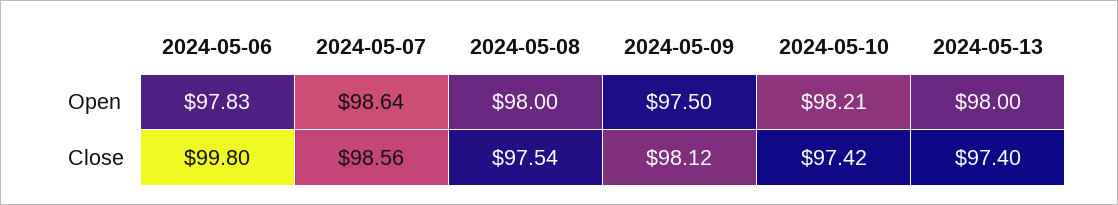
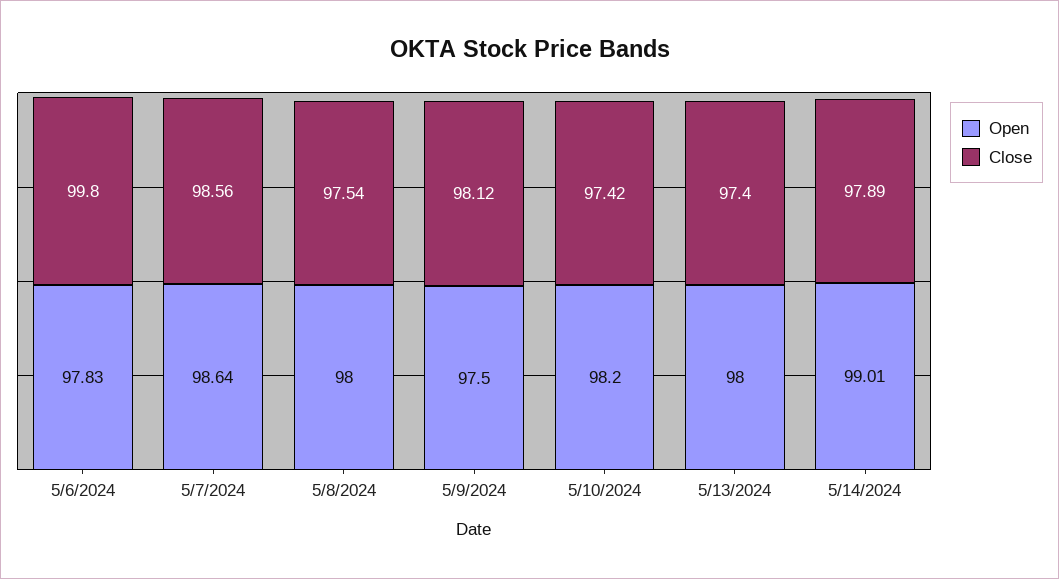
Open, 2024-05-10: 98.21 -> 98.2
Open, 5/14/2024: none -> 99.01
Close, 5/14/2024: none -> 97.89

